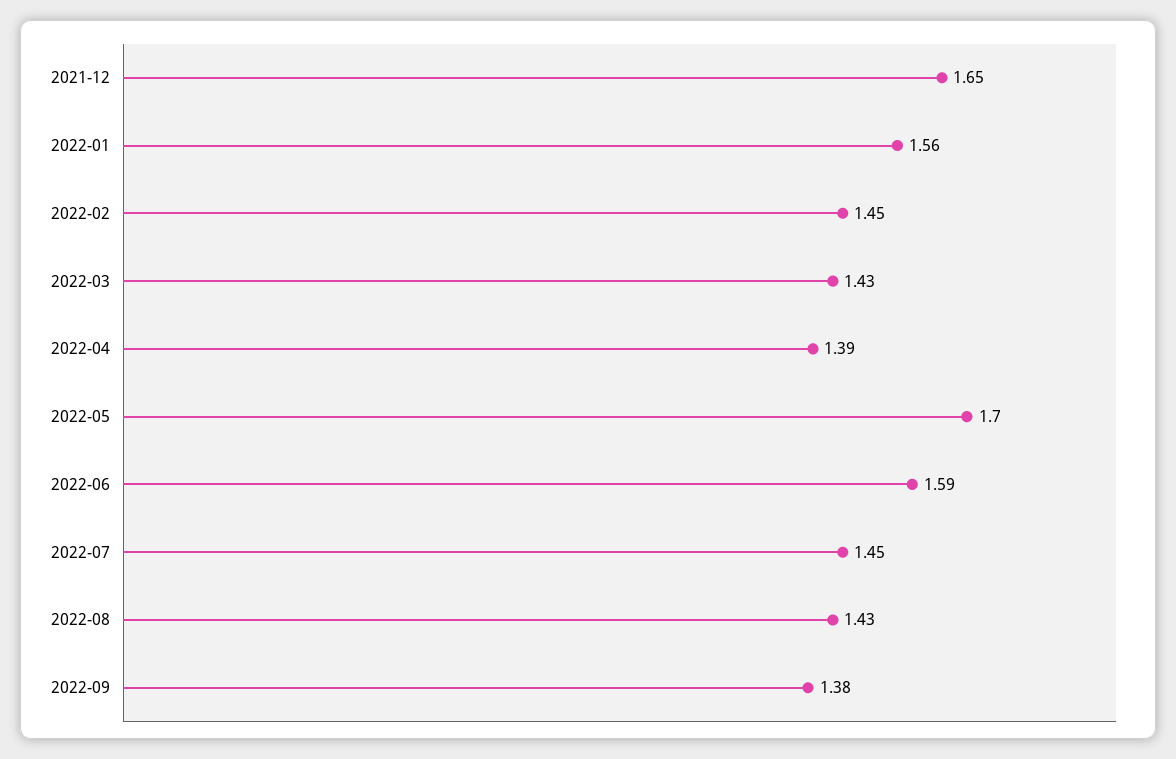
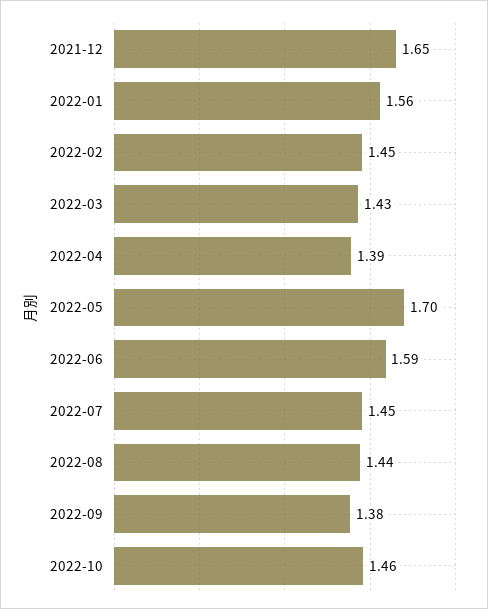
2022-08: 1.43 -> 1.44
2022-10: none -> 1.46

